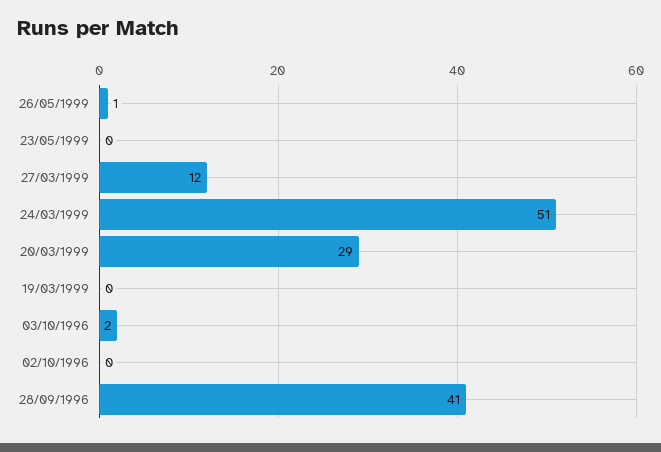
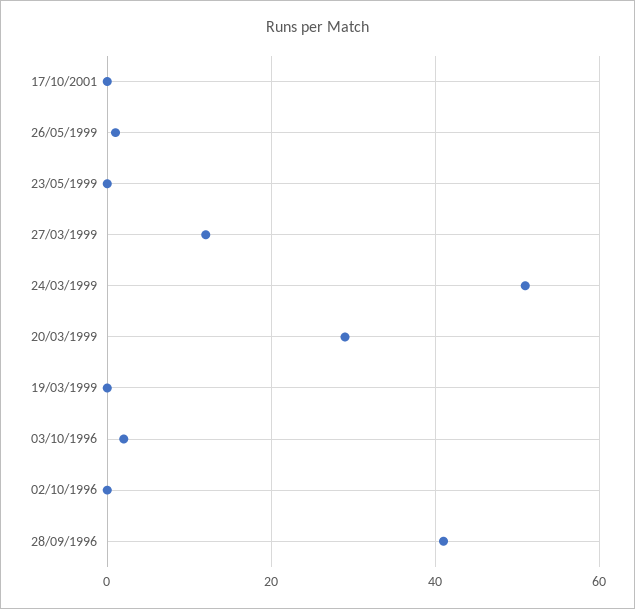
17/10/2001: none -> 0

